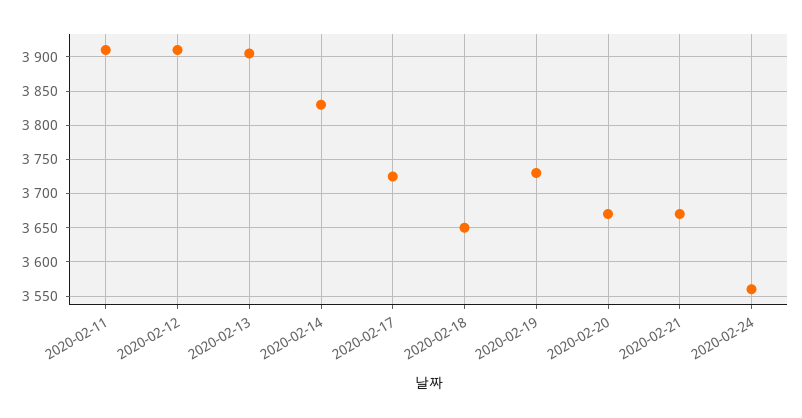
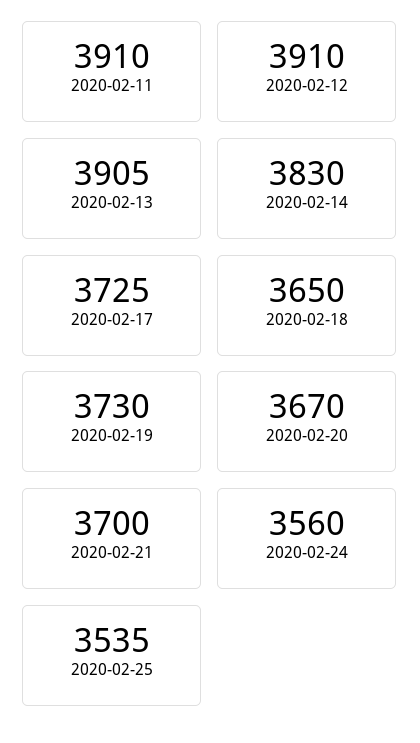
2020-02-21: 3670 -> 3700
2020-02-25: none -> 3535

